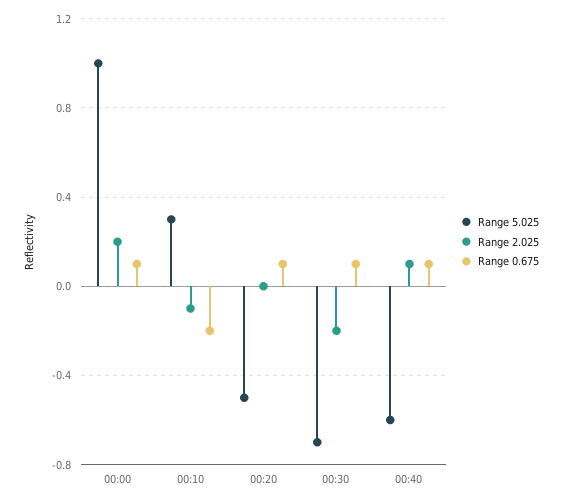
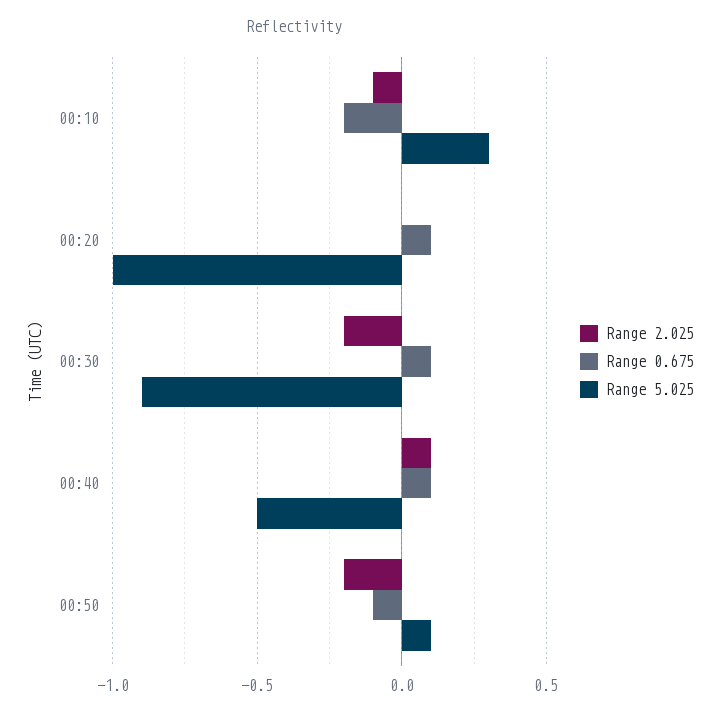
Range 5.025, 00:00: 1 -> none
Range 2.025, 00:00: 0.2 -> none
Range 0.675, 00:00: 0.1 -> none
Range 5.025, 00:20: -0.5 -> -1
Range 5.025, 00:30: -0.7 -> -0.9
Range 5.025, 00:40: -0.6 -> -0.5
Range 2.025, 00:50: none -> -0.2
Range 0.675, 00:50: none -> -0.1
Range 5.025, 00:50: none -> 0.1

